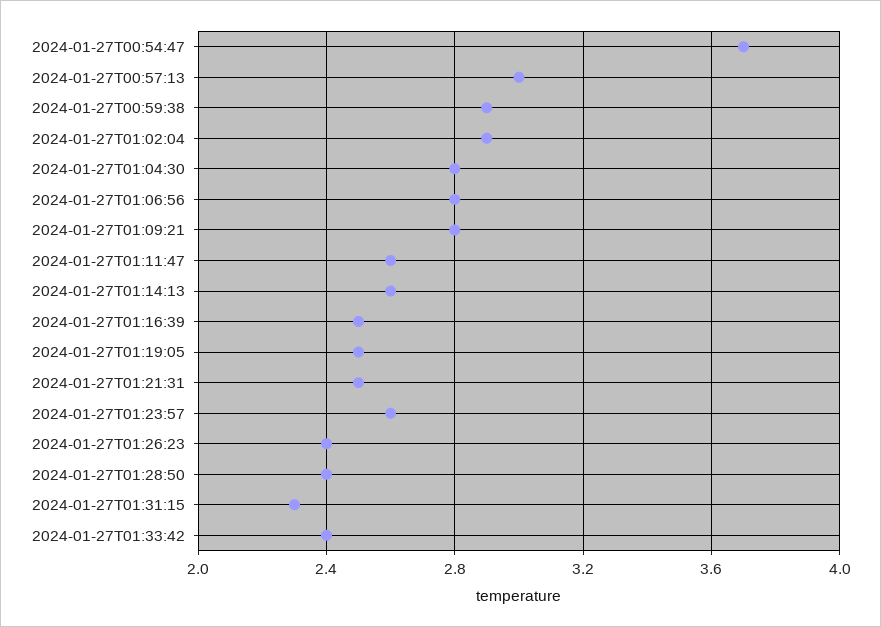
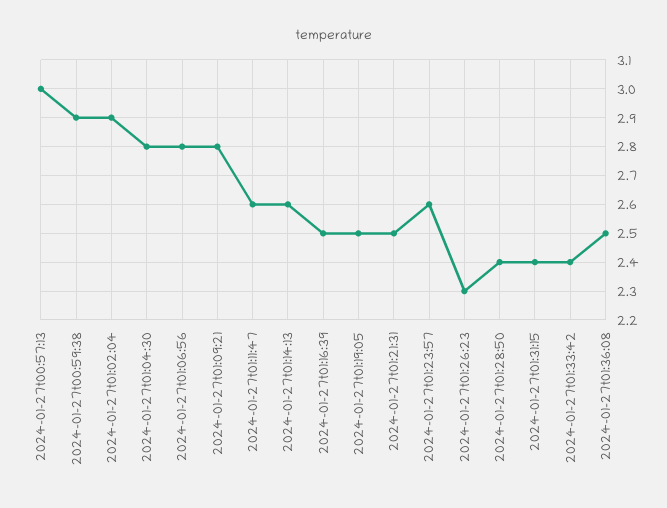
2024-01-27T00:54:47: 3.7 -> none
2024-01-27T01:26:23: 2.4 -> 2.3
2024-01-27T01:31:15: 2.3 -> 2.4
2024-01-27t01:36:08: none -> 2.5

